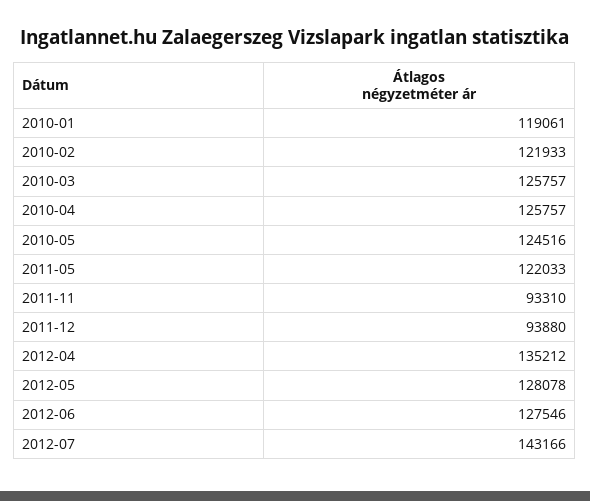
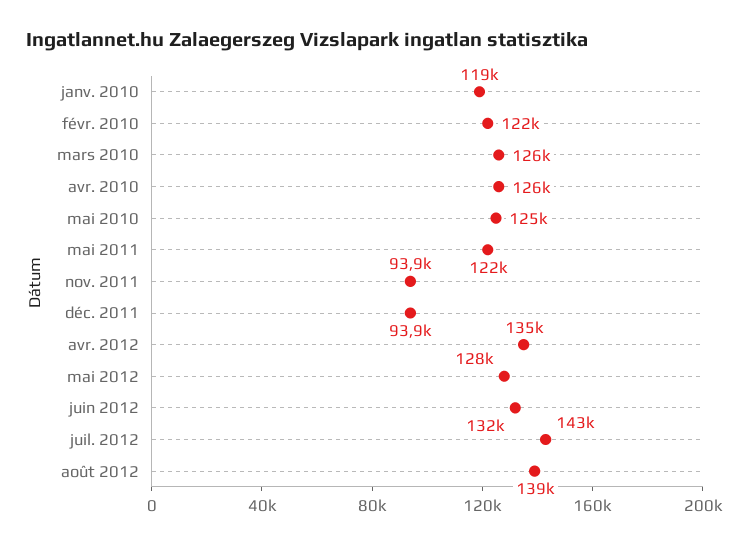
2011-11: 93310 -> 93900
2012-06: 127546 -> 132000
août 2012: none -> 139000

